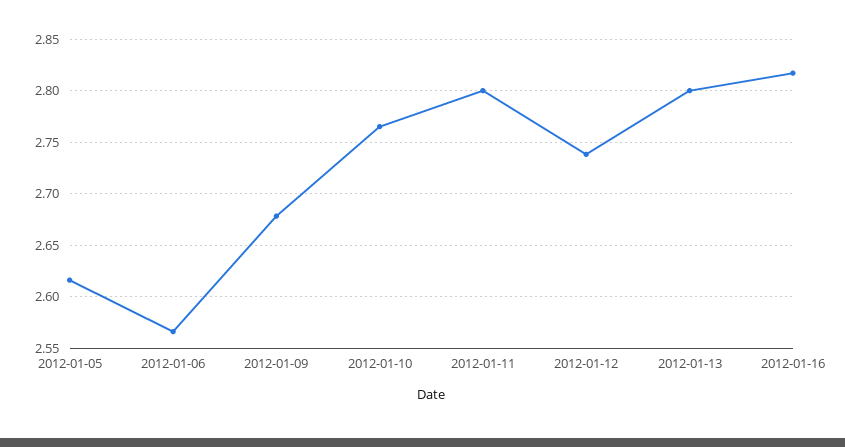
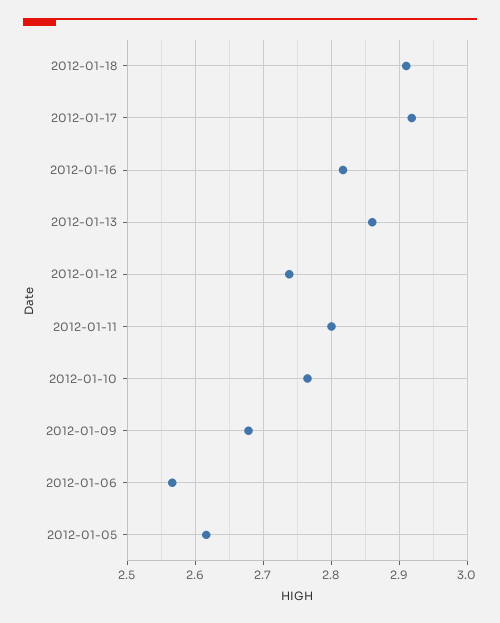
2012-01-13: 2.8 -> 2.86
2012-01-18: none -> 2.91
2012-01-17: none -> 2.92

